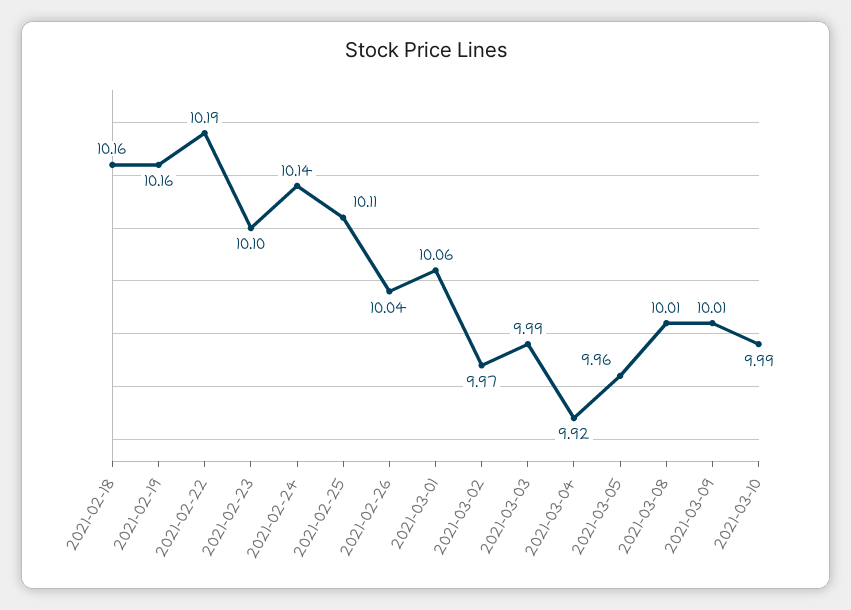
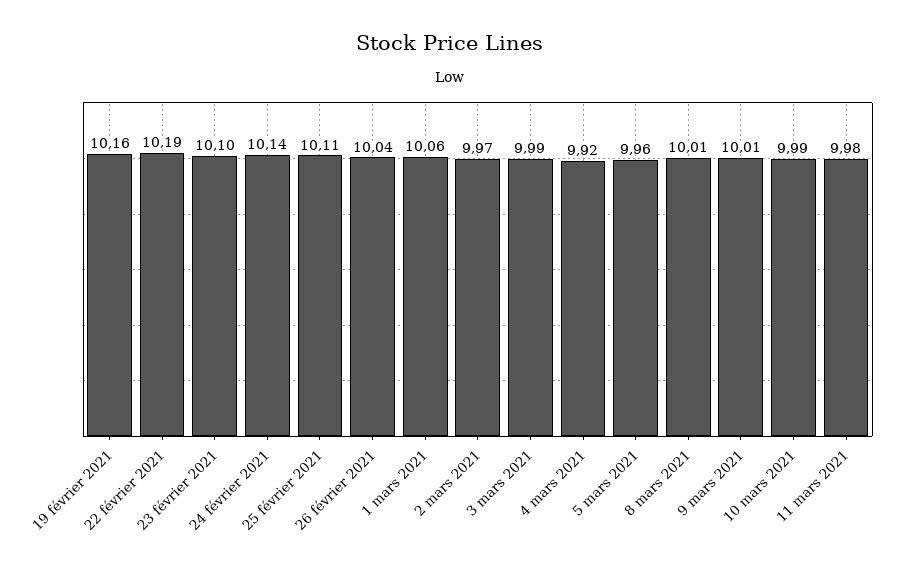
2021-02-18: 10.16 -> none
11 mars 2021: none -> 9.98

